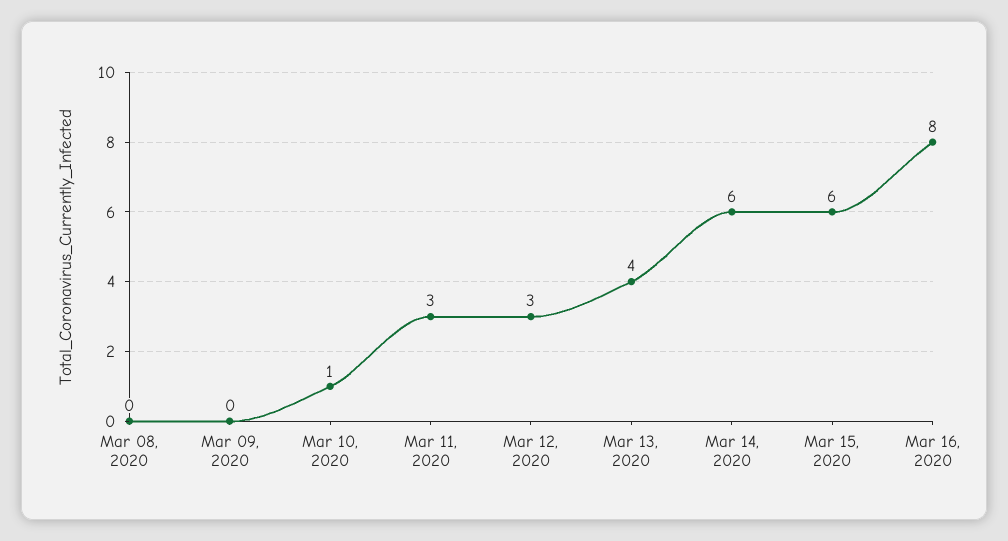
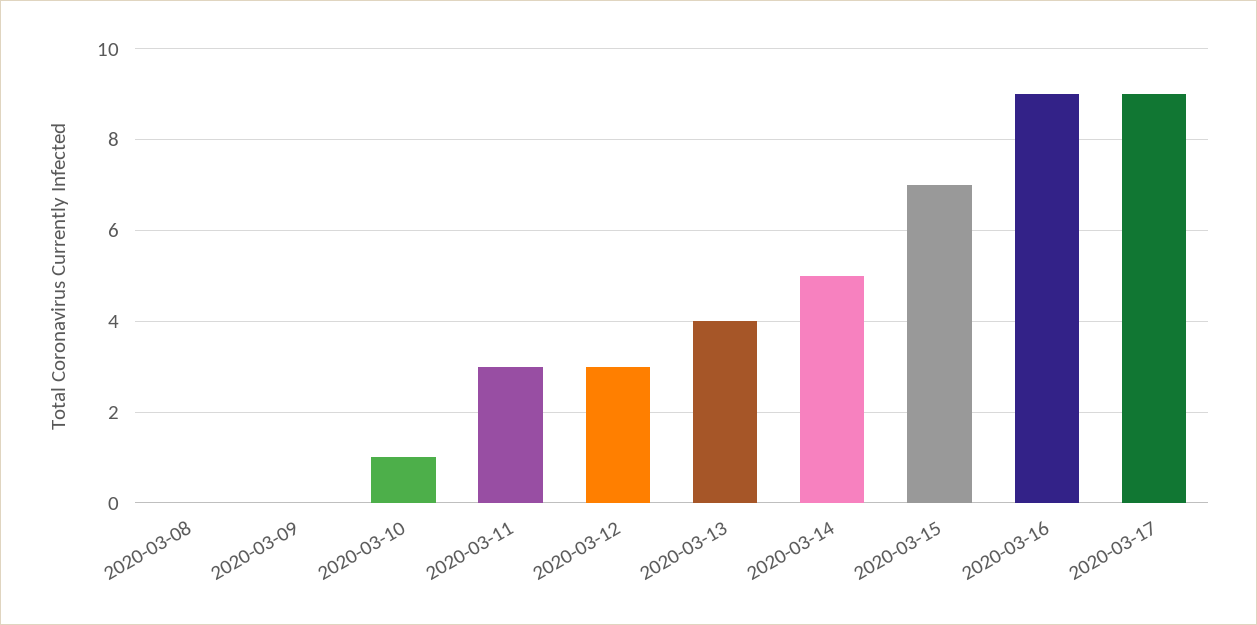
Mar 14, 2020: 6 -> 5
Mar 15, 2020: 6 -> 7
Mar 16, 2020: 8 -> 9
2020-03-17: none -> 9

